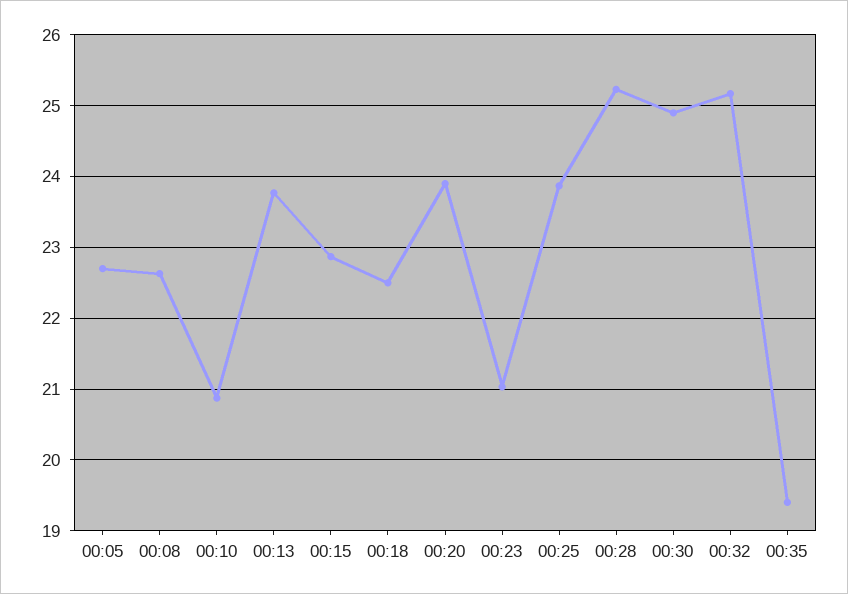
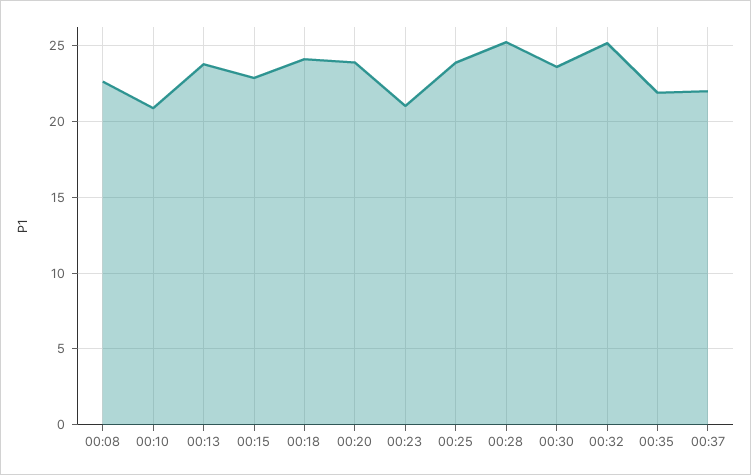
00:05: 22.7 -> none
00:18: 22.5 -> 24
00:30: 24.9 -> 23.5
00:35: 19.4 -> 22
00:37: none -> 22

